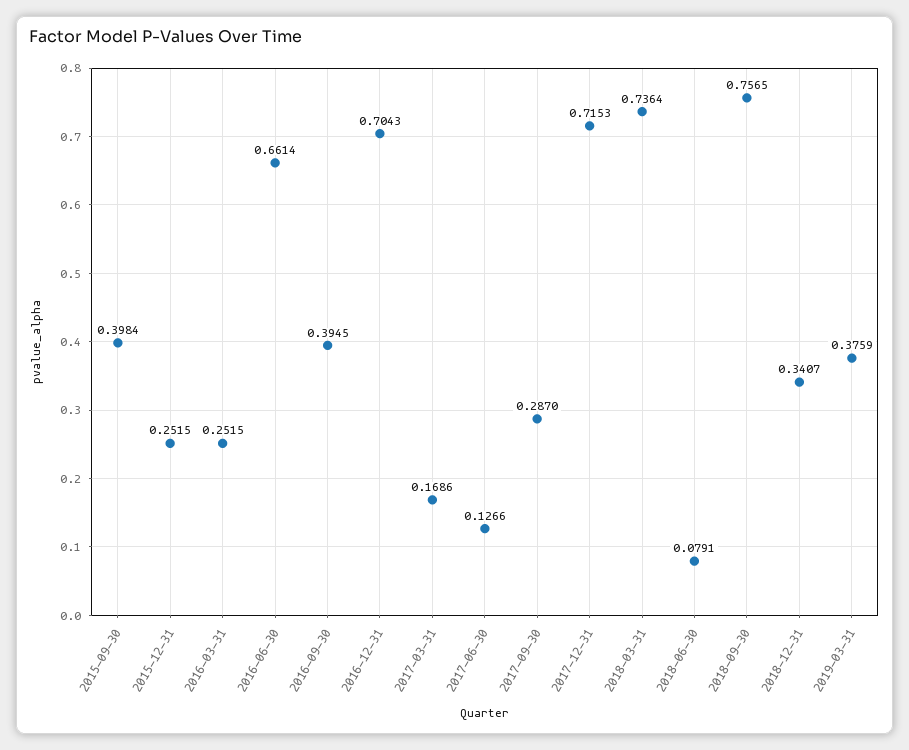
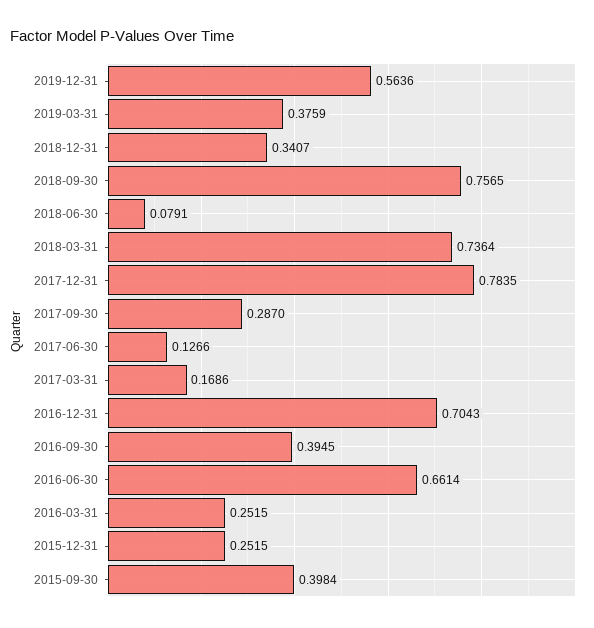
2017-12-31: 0.7153 -> 0.7835
2019-12-31: none -> 0.5636

